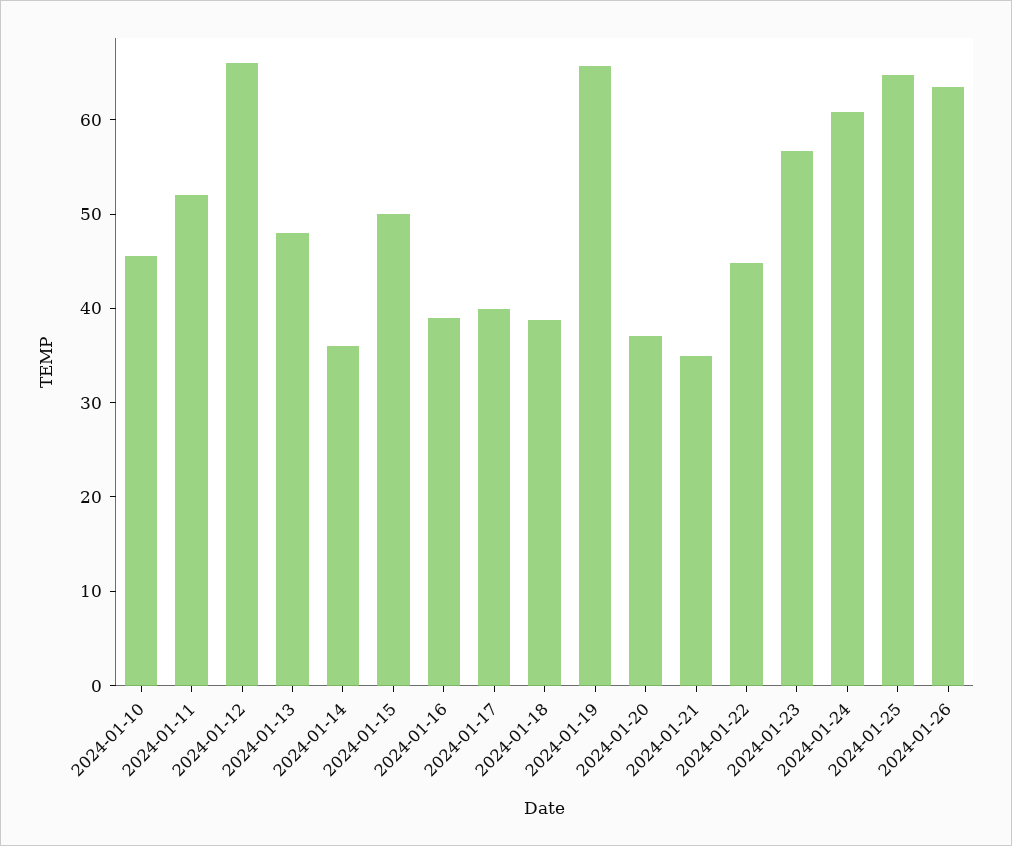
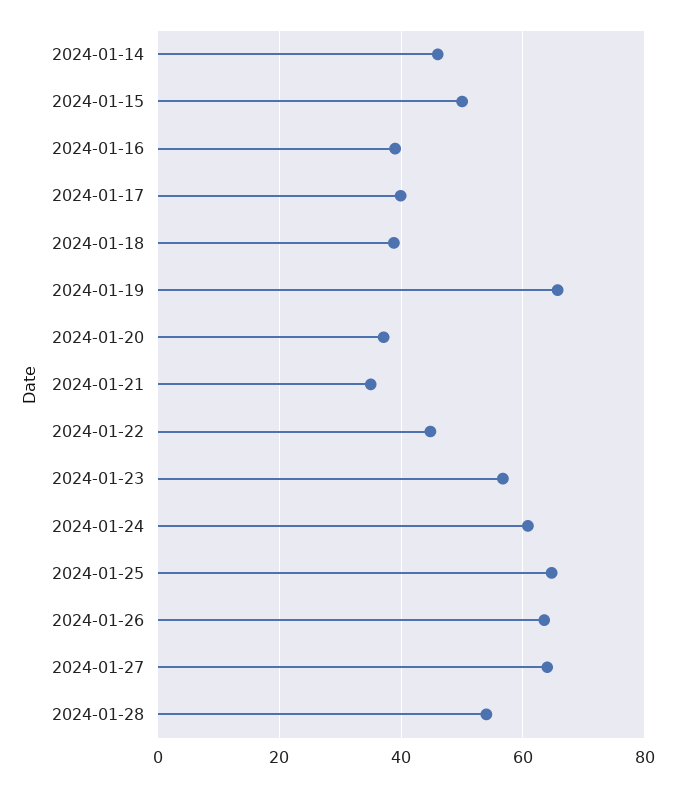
2024-01-10: 46 -> none
2024-01-11: 52 -> none
2024-01-12: 66 -> none
2024-01-13: 48 -> none
2024-01-14: 36 -> 46
2024-01-27: none -> 64
2024-01-28: none -> 54

